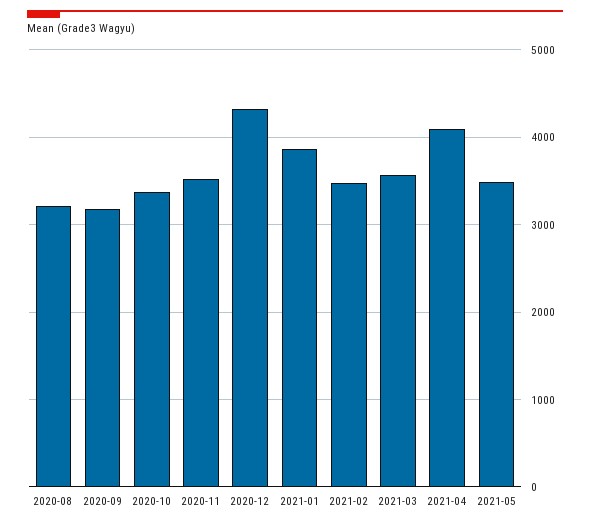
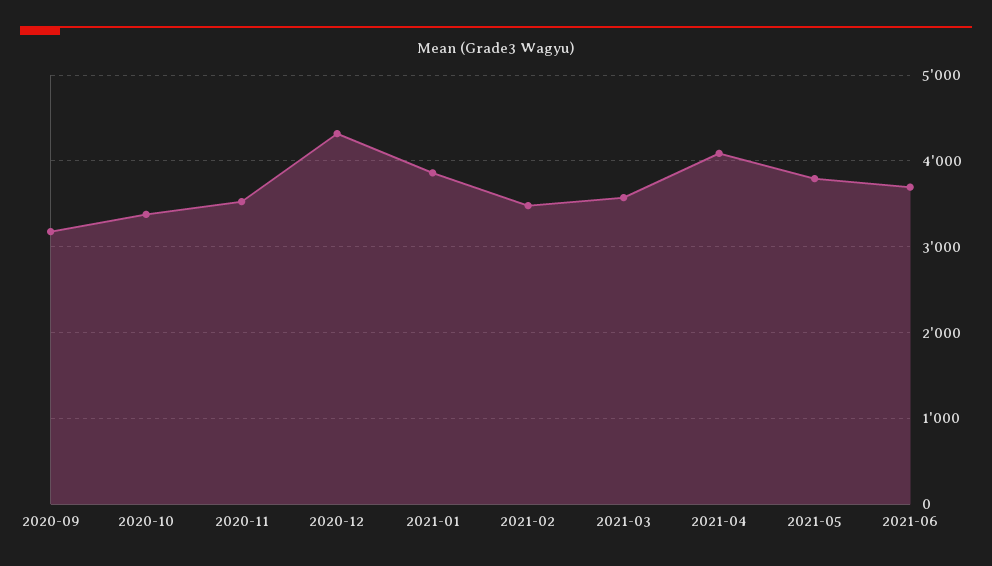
2020-08: 3200 -> none
2021-05: 3500 -> 3800
2021-06: none -> 3700

